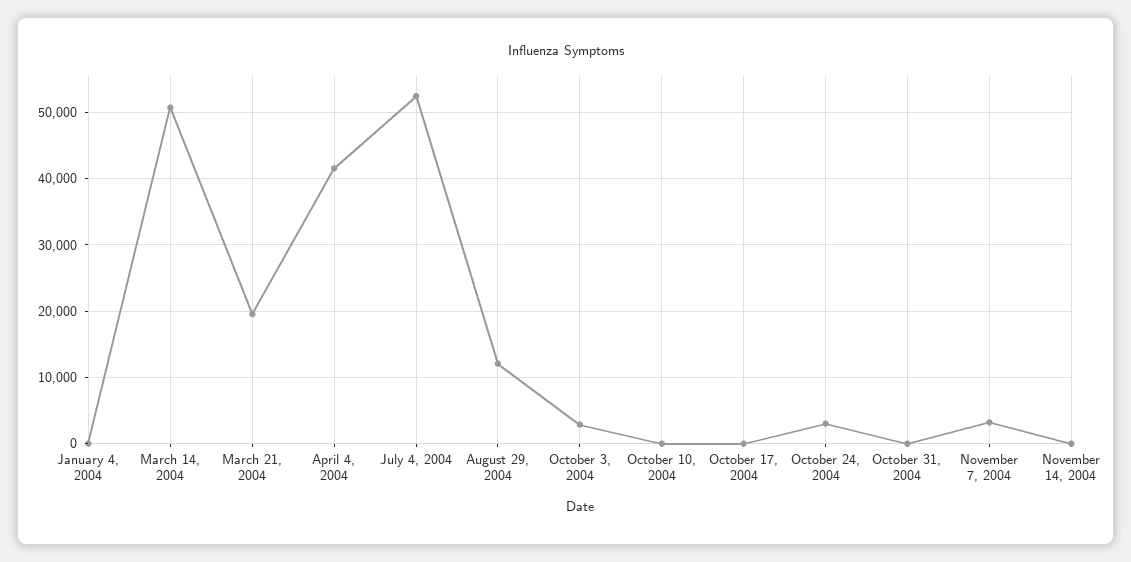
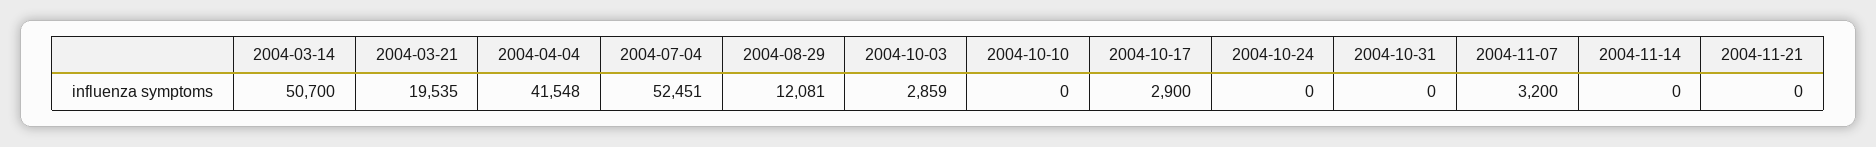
January 4, 2004: 0 -> none
October 17, 2004: 0 -> 2900
October 24, 2004: 3000 -> 0
2004-11-21: none -> 0

